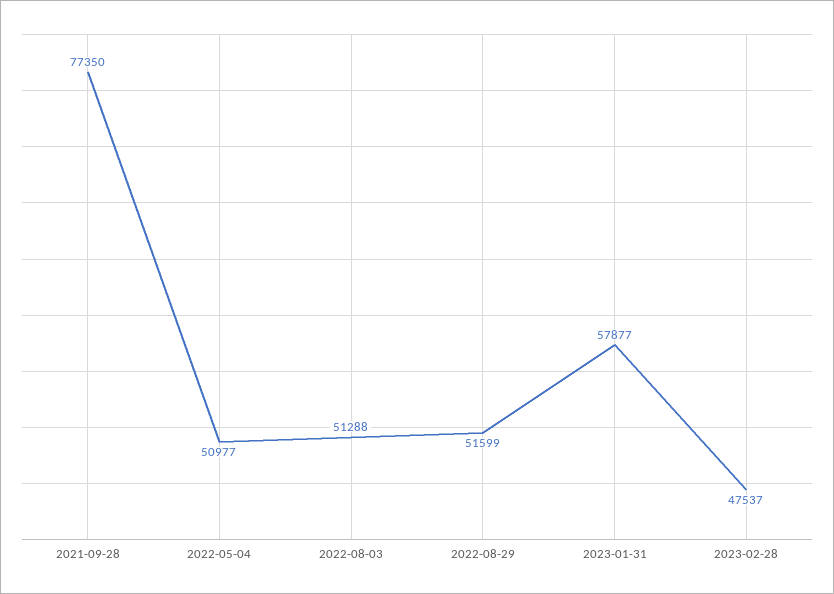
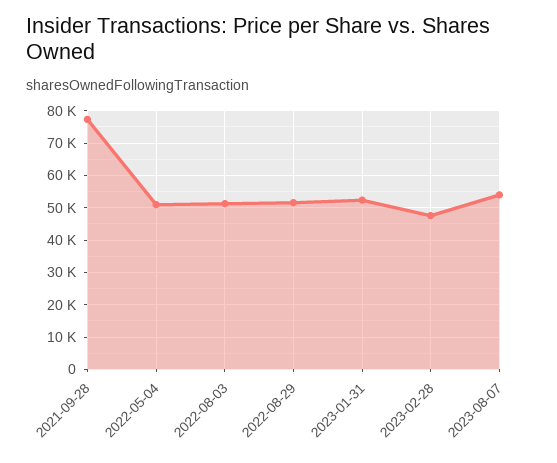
2023-01-31: 57877 -> 52000
2023-08-07: none -> 54000

